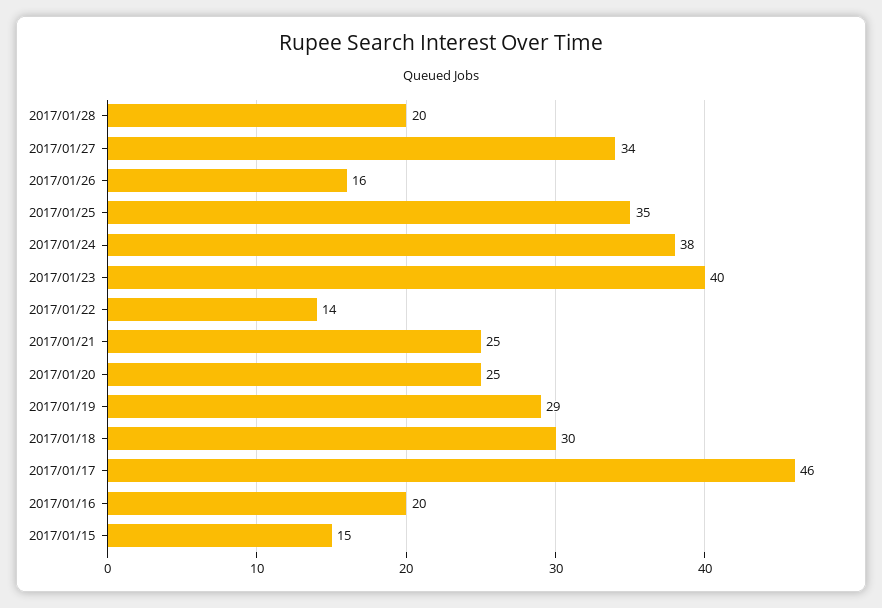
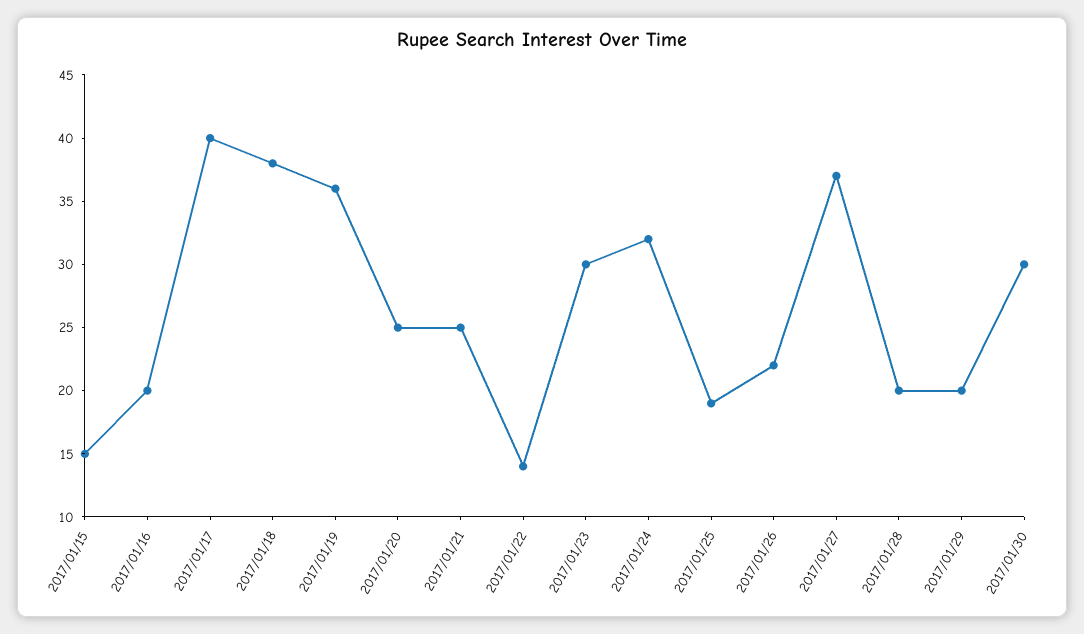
2017/01/27: 34 -> 37
2017/01/26: 16 -> 22
2017/01/25: 35 -> 19
2017/01/24: 38 -> 32
2017/01/23: 40 -> 30
2017/01/19: 29 -> 36
2017/01/18: 30 -> 38
2017/01/17: 46 -> 40
2017/01/29: none -> 20
2017/01/30: none -> 30

